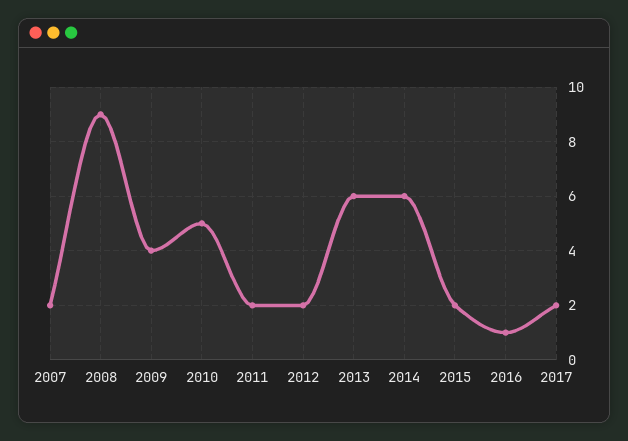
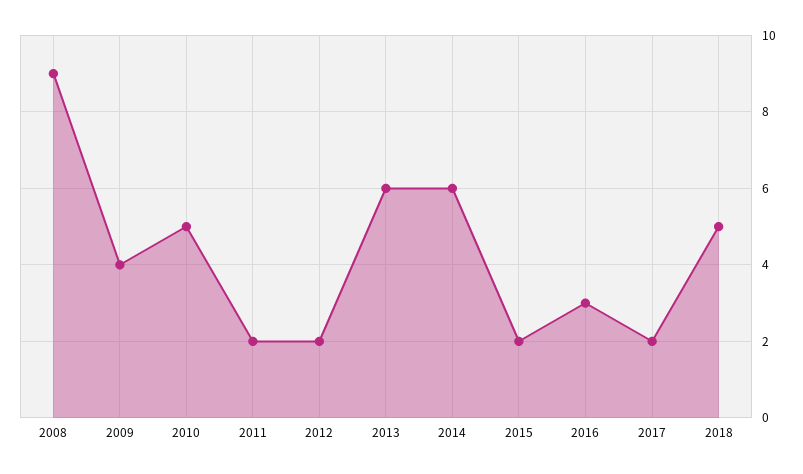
2007: 2 -> none
2016: 1 -> 3
2018: none -> 5

